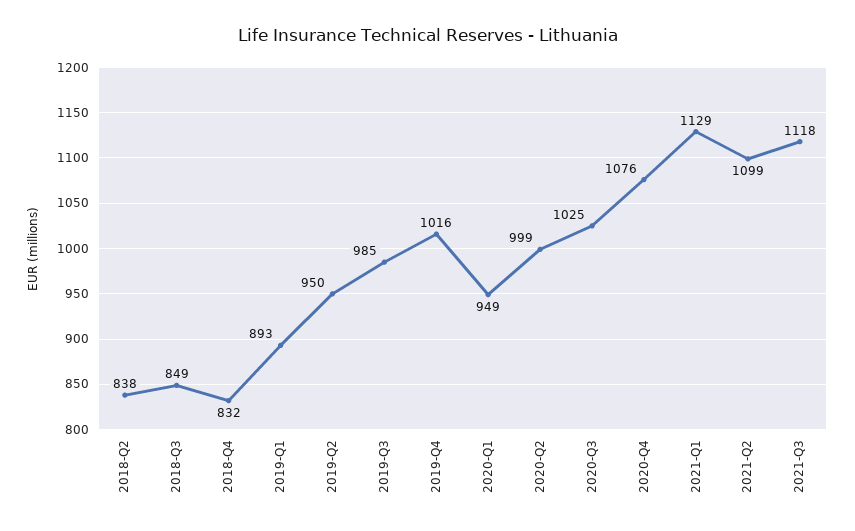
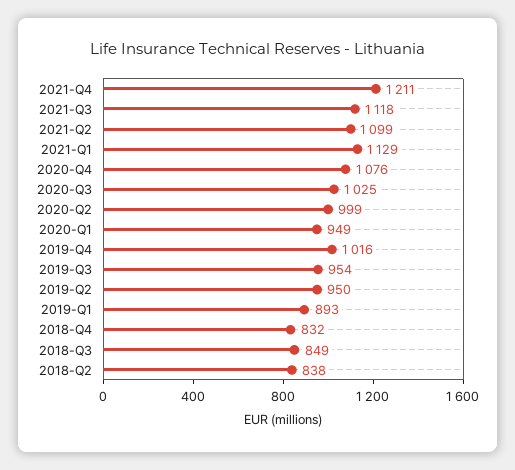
2019-Q3: 985 -> 954
2021-Q4: none -> 1211

